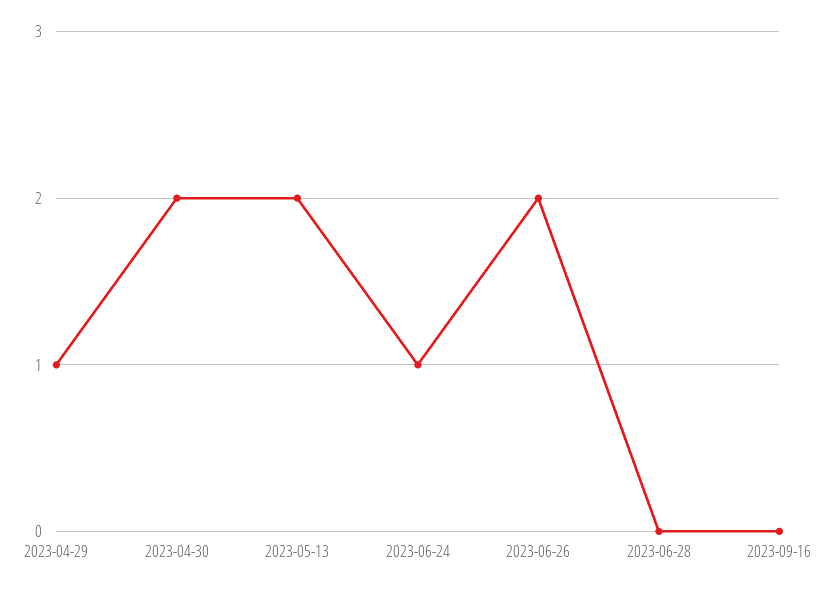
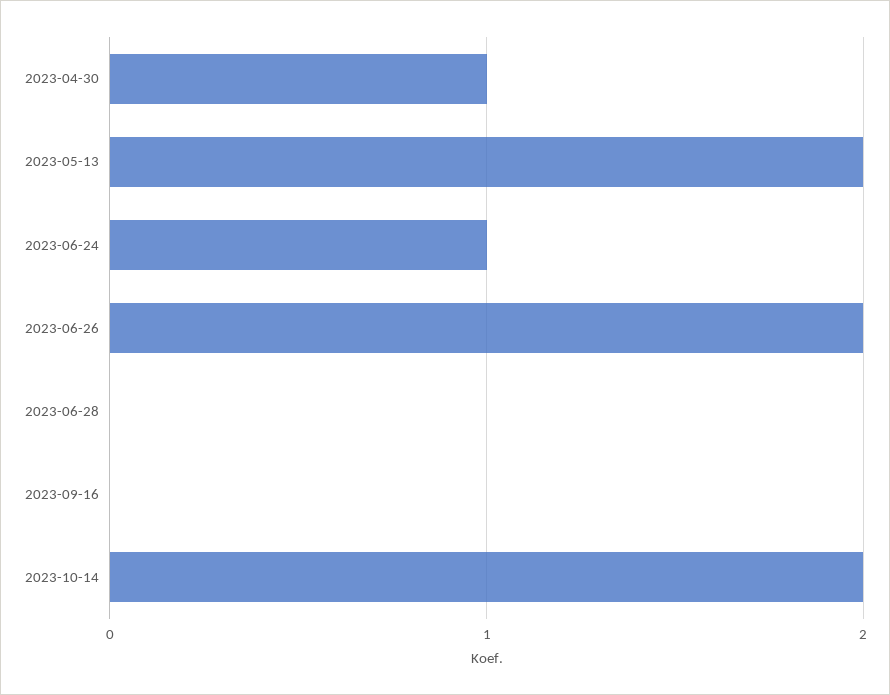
2023-04-29: 1 -> none
2023-04-30: 2 -> 1
2023-10-14: none -> 2

